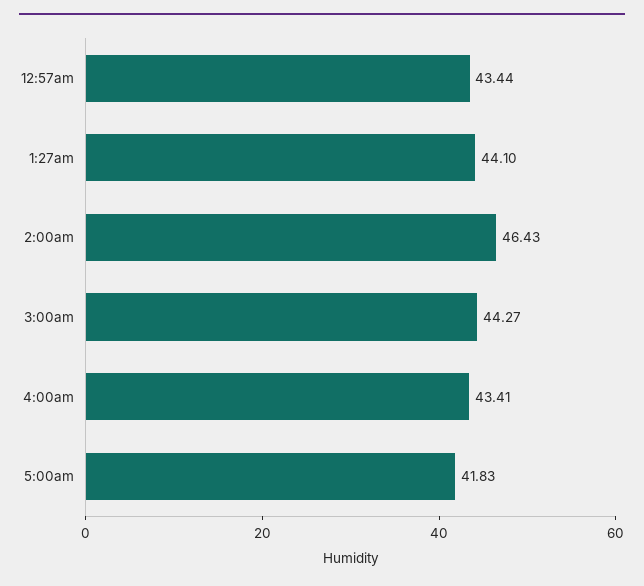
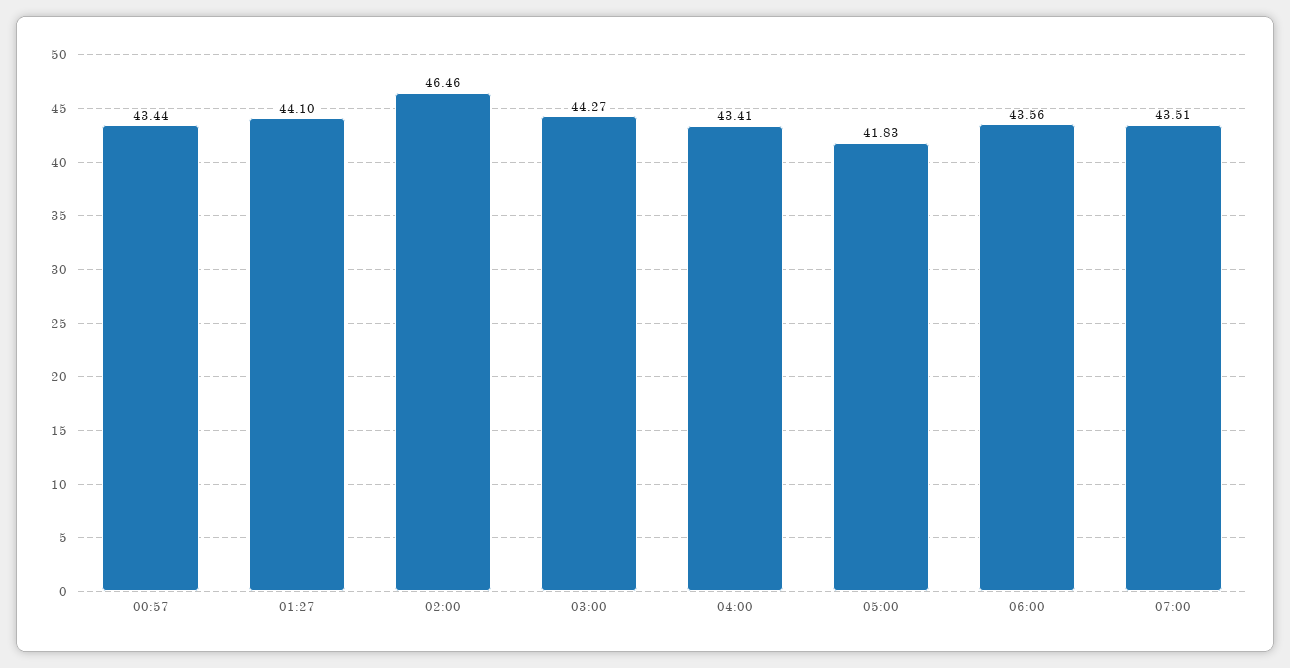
2:00am: 46.43 -> 46.46
06:00: none -> 43.56
07:00: none -> 43.51

